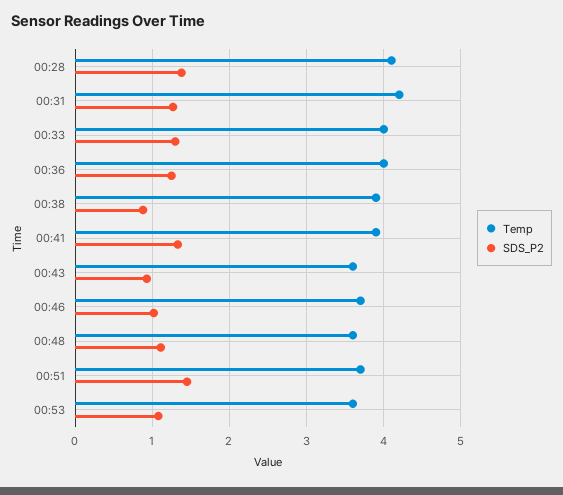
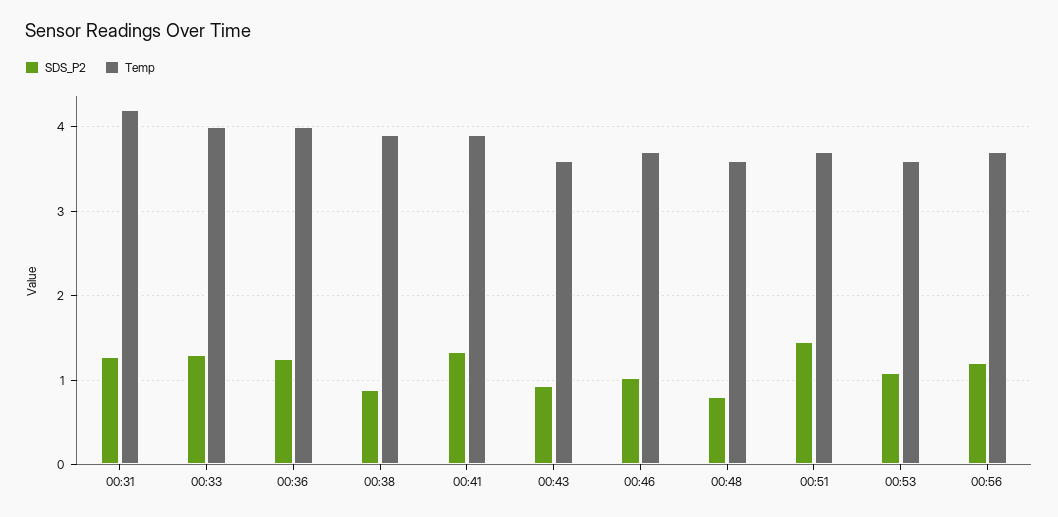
Temp, 00:28: 4.1 -> none
SDS_P2, 00:28: 1.4 -> none
SDS_P2, 00:48: 1.1 -> 0.8
SDS_P2, 00:56: none -> 1.2
Temp, 00:56: none -> 3.7

